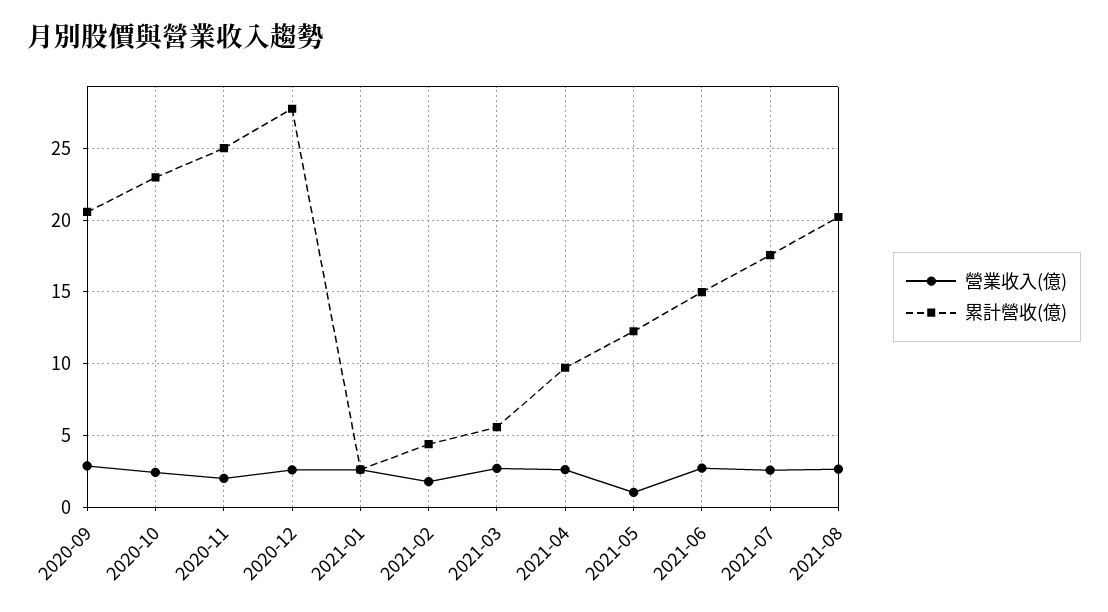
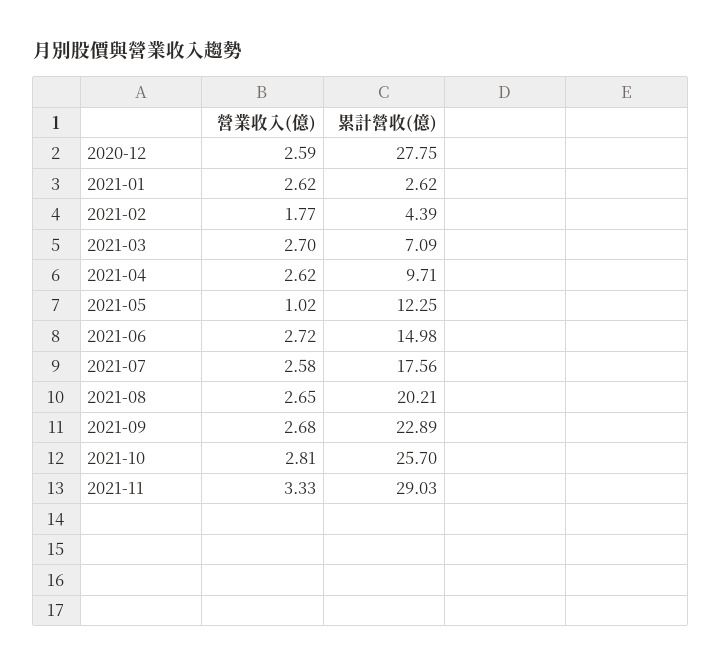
營業收入(億), 2020-09: 3 -> none
累計營收(億), 2020-09: 20.5 -> none
營業收入(億), 2020-10: 2.5 -> none
累計營收(億), 2020-10: 23 -> none
營業收入(億), 2020-11: 2 -> none
累計營收(億), 2020-11: 25 -> none
累計營收(億), 2021-03: 5.5 -> 7.09
營業收入(億), 2021-09: none -> 2.68
累計營收(億), 2021-09: none -> 22.89
營業收入(億), 2021-10: none -> 2.81
累計營收(億), 2021-10: none -> 25.7
營業收入(億), 2021-11: none -> 3.33
累計營收(億), 2021-11: none -> 29.03

